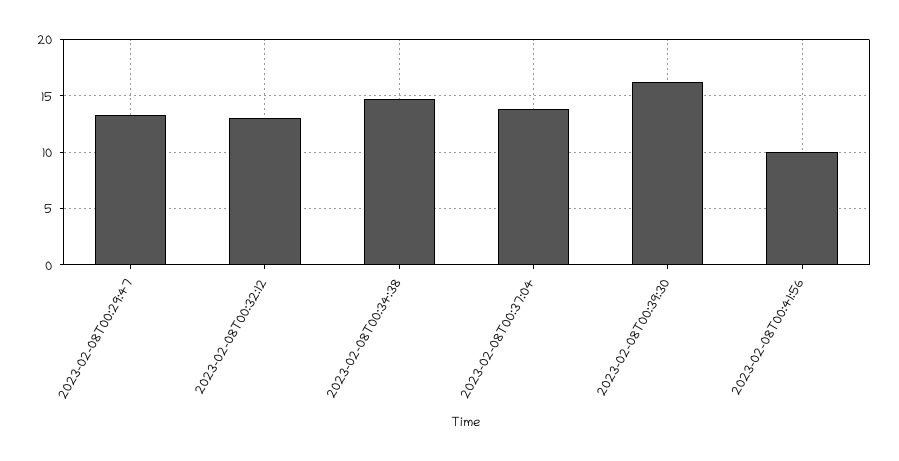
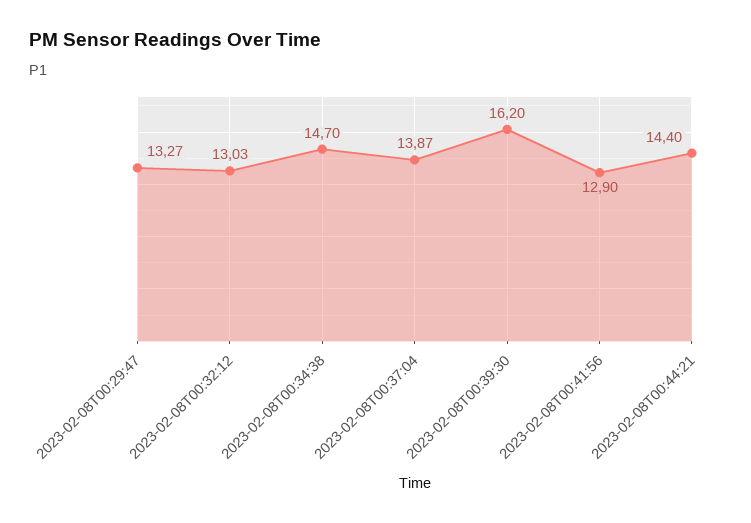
2023-02-08T00:41:56: 10 -> 12.9
2023-02-08T00:44:21: none -> 14.4

